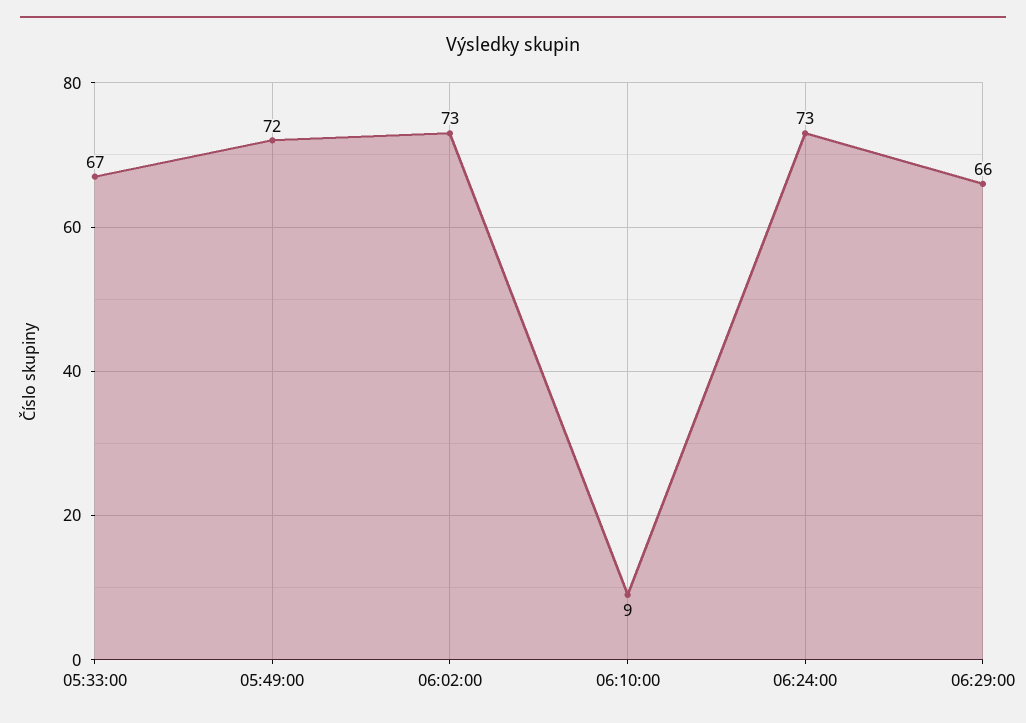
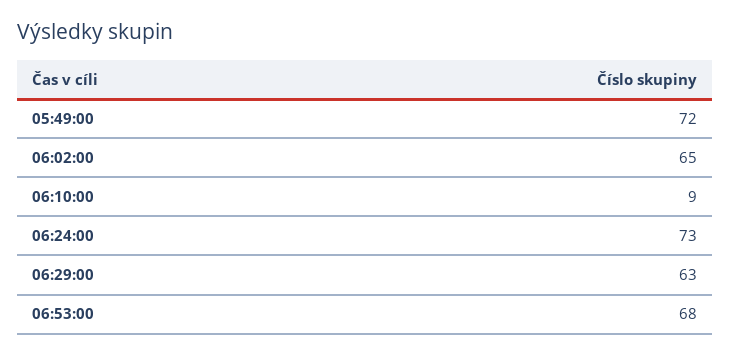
05:33:00: 67 -> none
06:02:00: 73 -> 65
06:29:00: 66 -> 63
06:53:00: none -> 68

